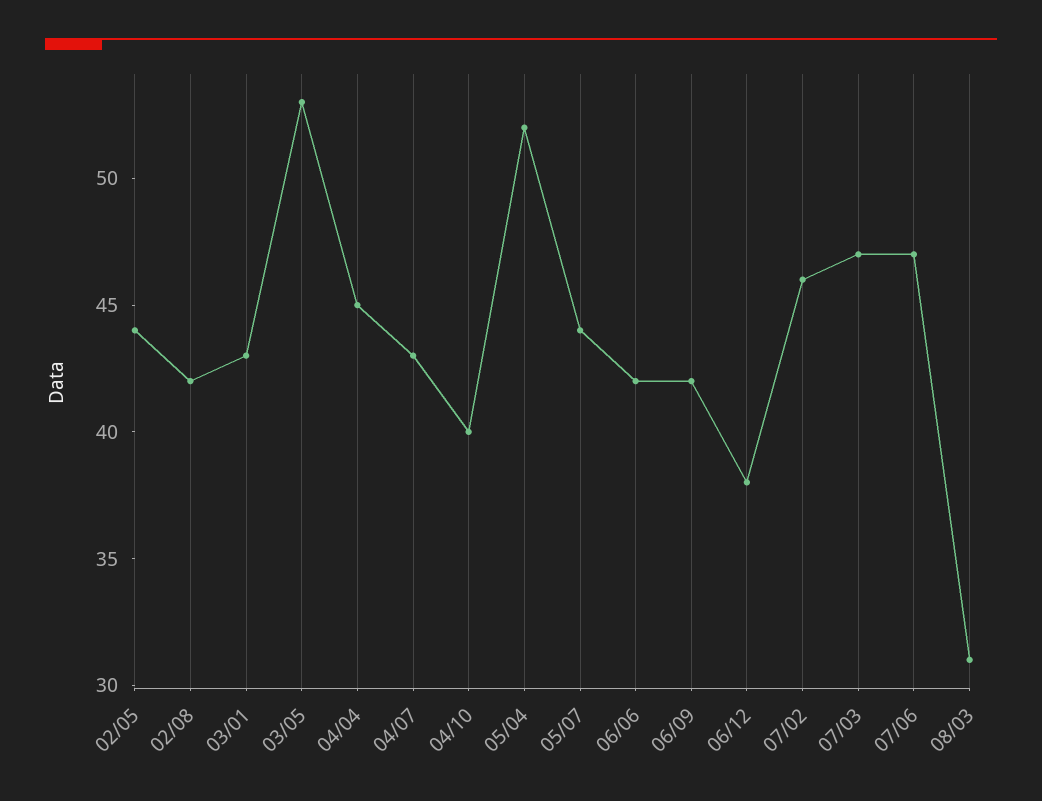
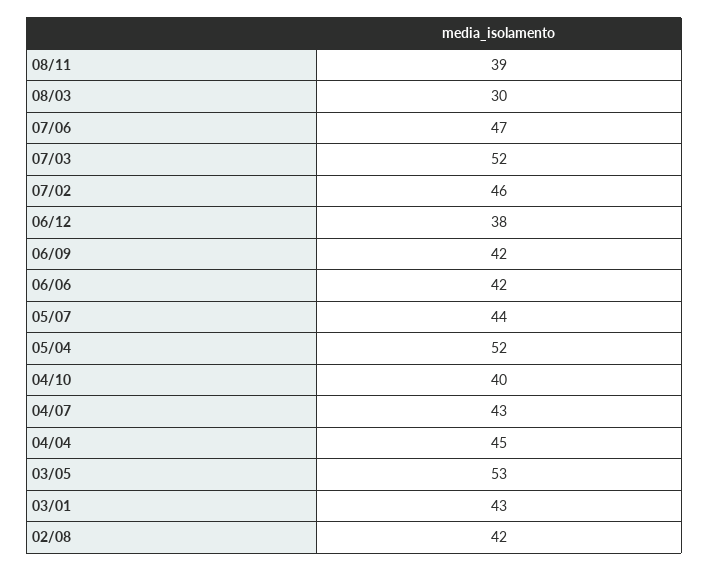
02/05: 44 -> none
07/03: 47 -> 52
08/03: 31 -> 30
08/11: none -> 39

